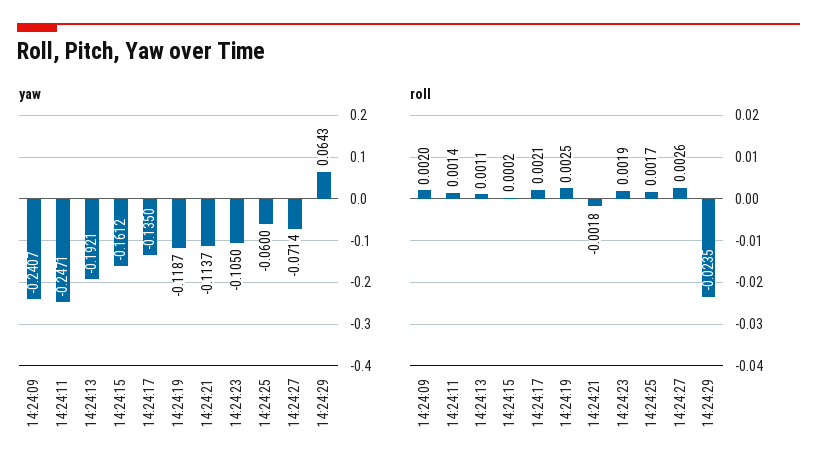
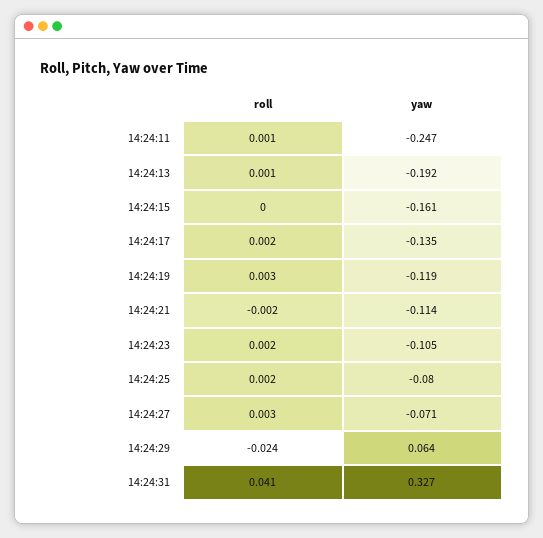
yaw, 14:24:09: -0.2407 -> none
yaw, 14:24:25: -0.06 -> -0.08
roll, 14:24:09: 0.002 -> none
roll, 14:24:31: none -> 0.041
yaw, 14:24:31: none -> 0.327

